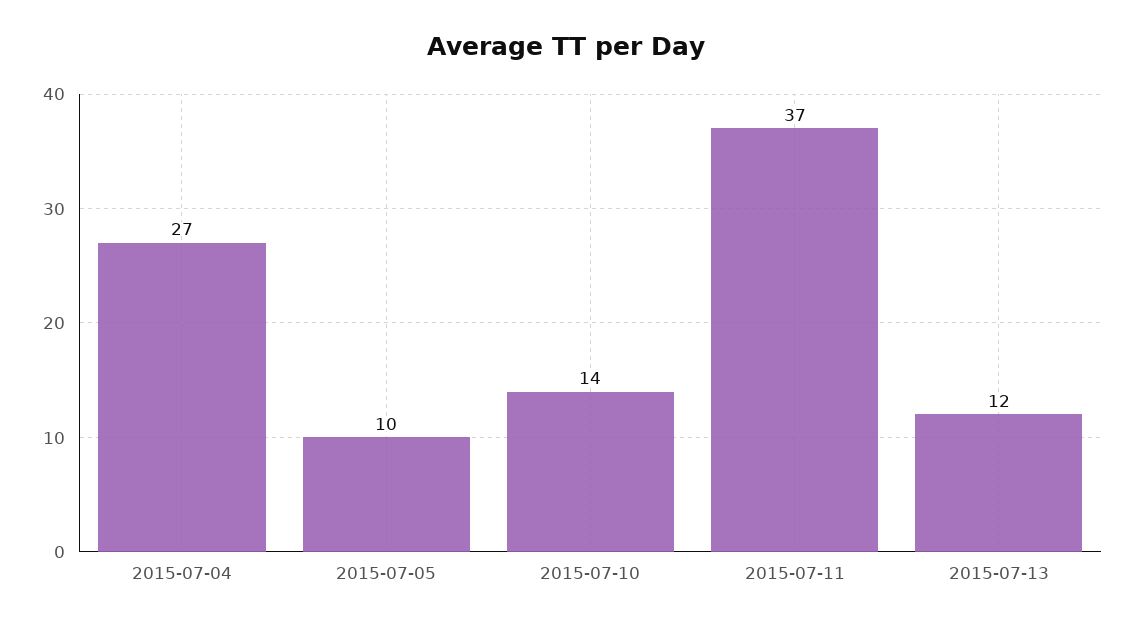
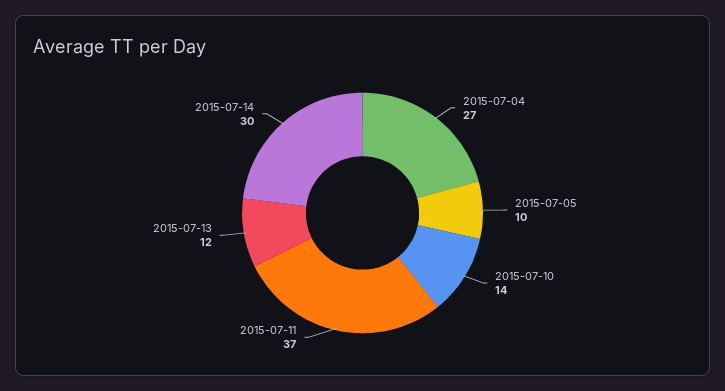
2015-07-14: none -> 30

